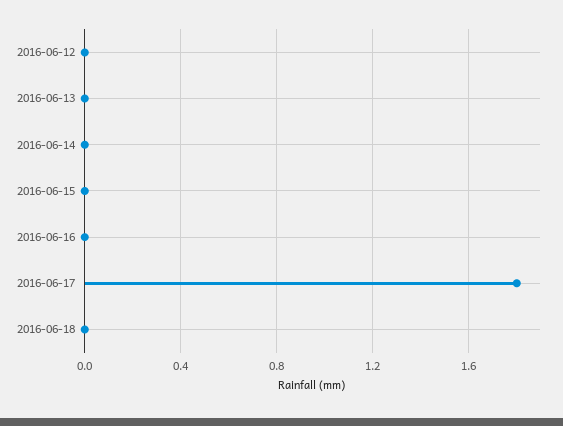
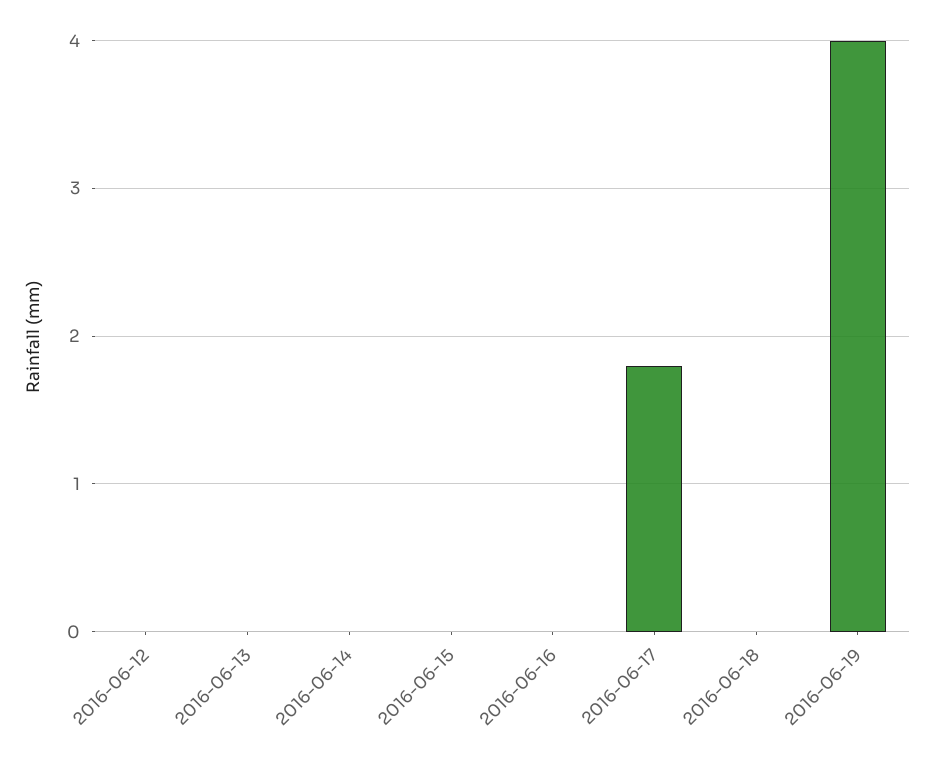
2016-06-19: none -> 4

